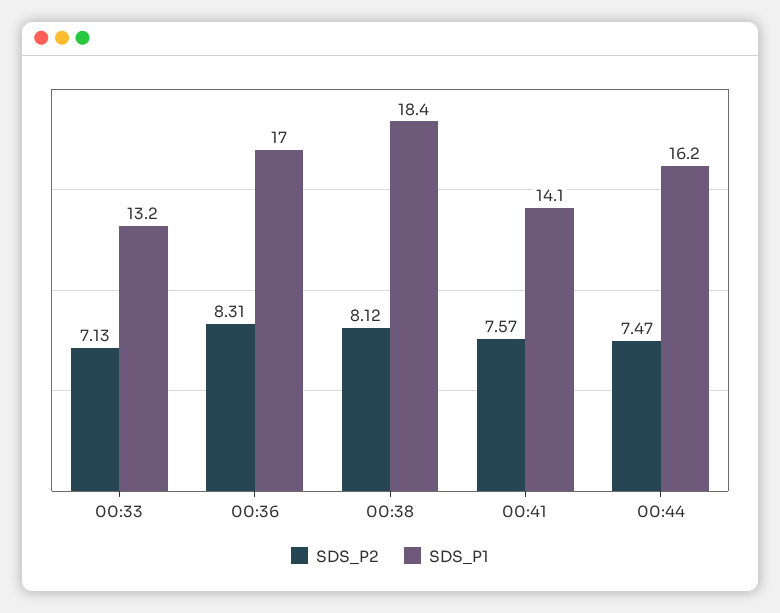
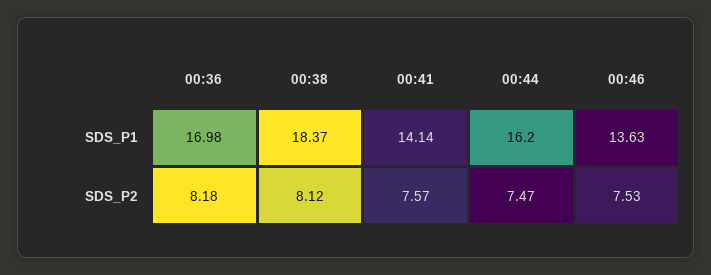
SDS_P2, 00:33: 7.13 -> none
SDS_P1, 00:33: 13.2 -> none
SDS_P2, 00:36: 8.31 -> 8.18
SDS_P1, 00:46: none -> 13.63
SDS_P2, 00:46: none -> 7.53

